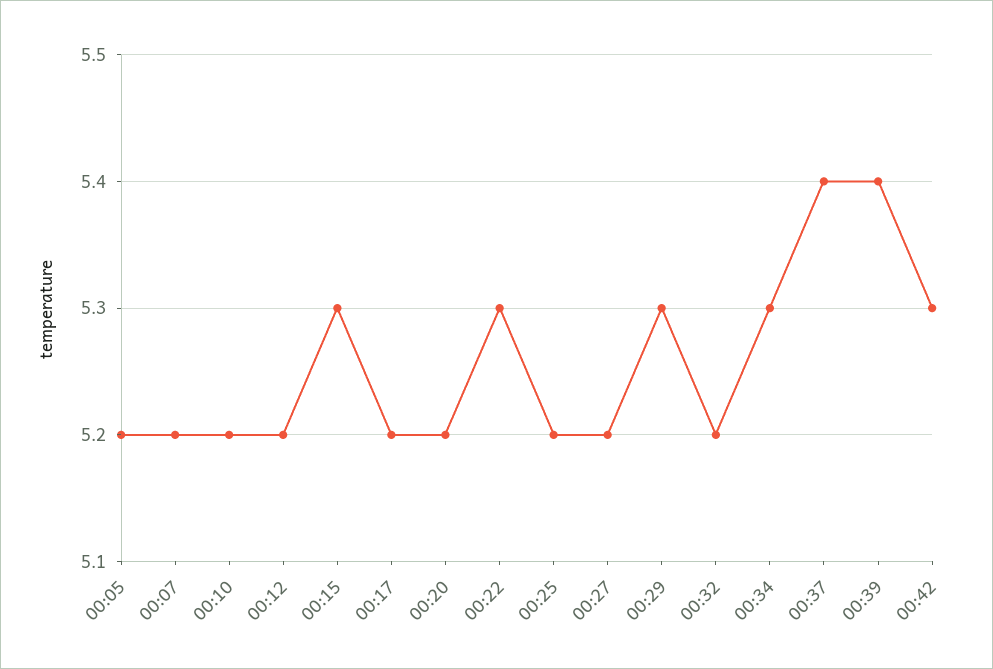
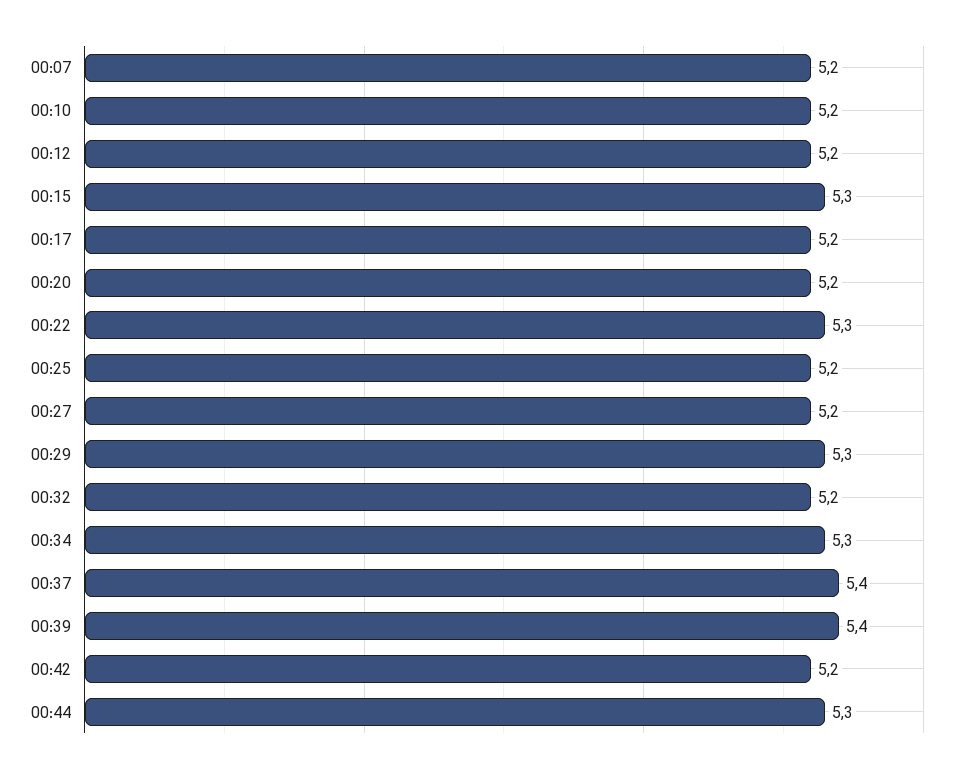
00:05: 5.2 -> none
00:42: 5.3 -> 5.2
00:44: none -> 5.3

